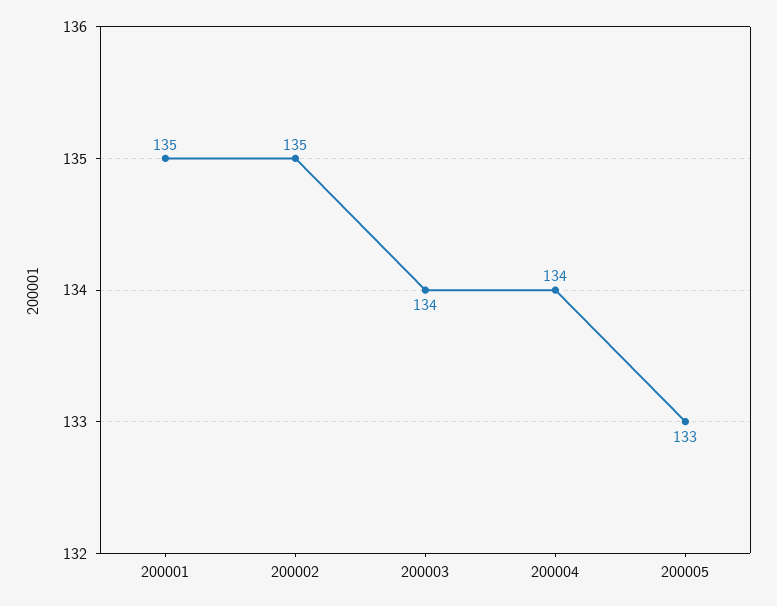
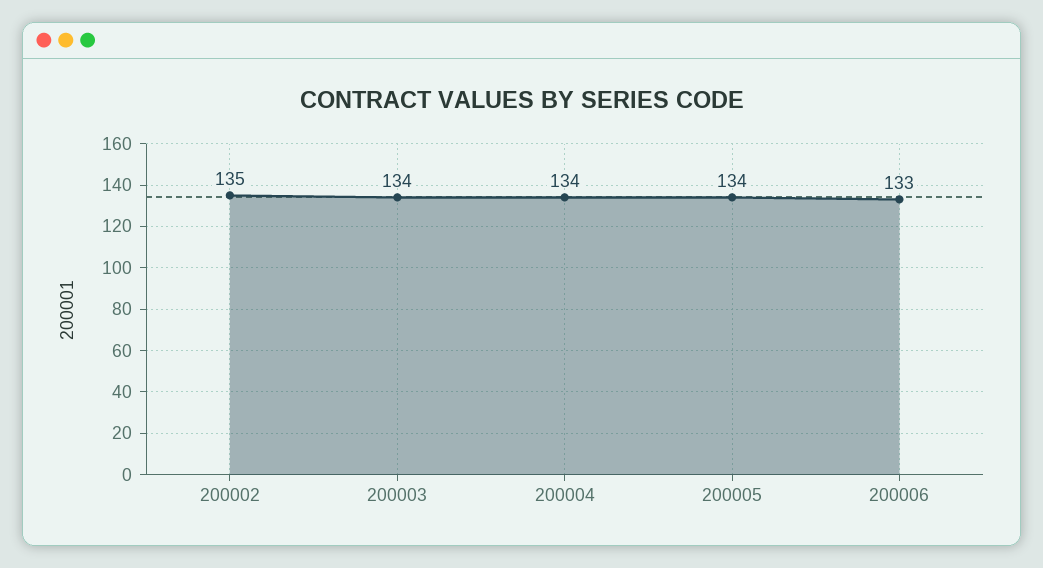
200001: 135 -> none
200005: 133 -> 134
200006: none -> 133

